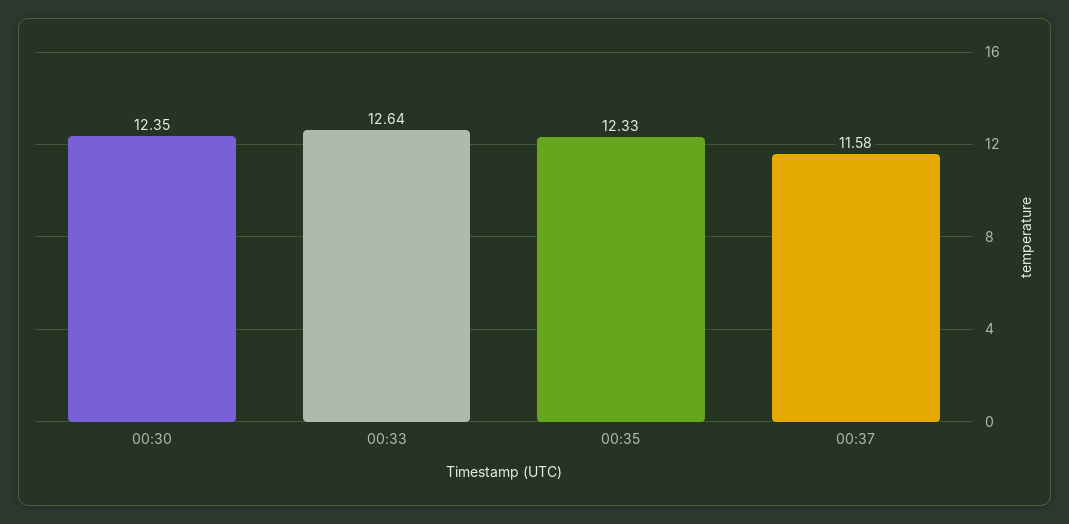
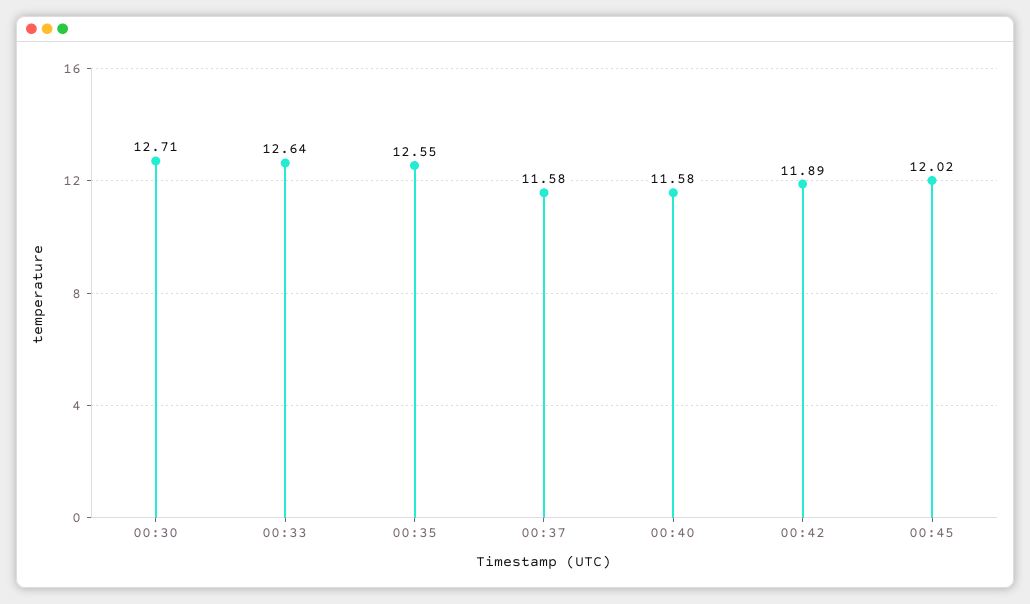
00:30: 12.35 -> 12.71
00:35: 12.33 -> 12.55
00:40: none -> 11.58
00:42: none -> 11.89
00:45: none -> 12.02

